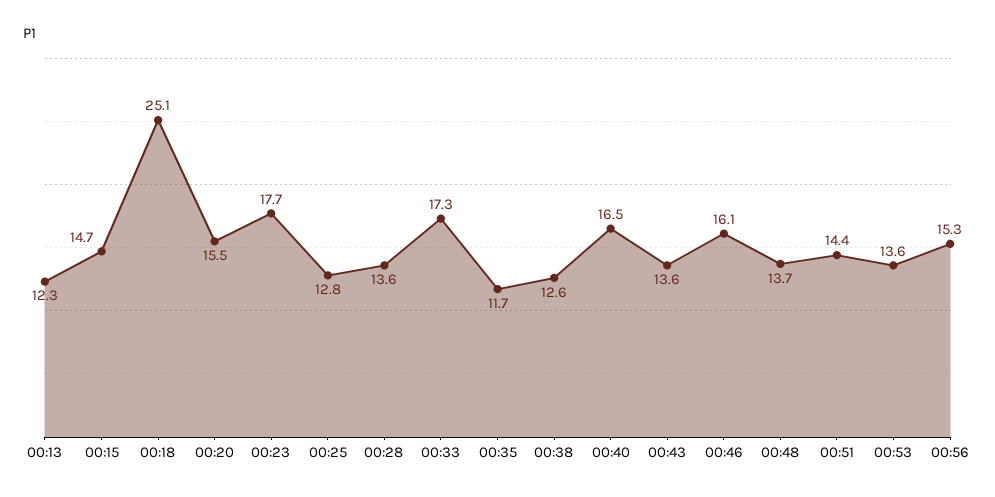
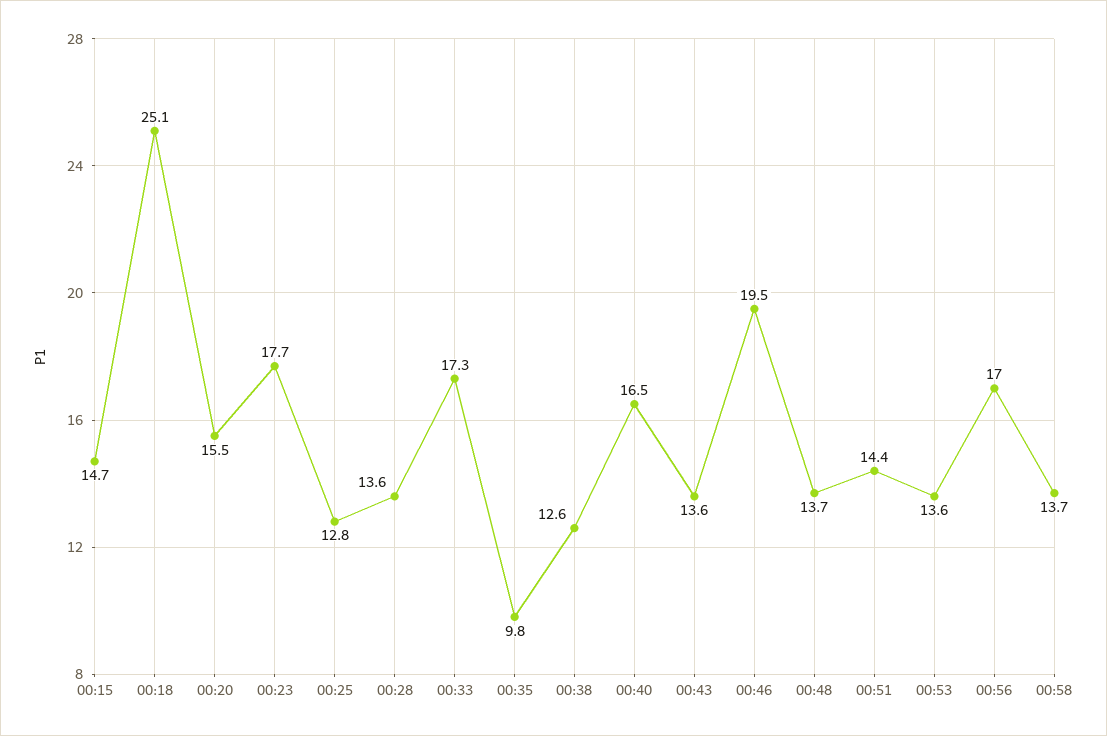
00:13: 12.3 -> none
00:35: 11.7 -> 9.8
00:46: 16.1 -> 19.5
00:56: 15.3 -> 17
00:58: none -> 13.7

